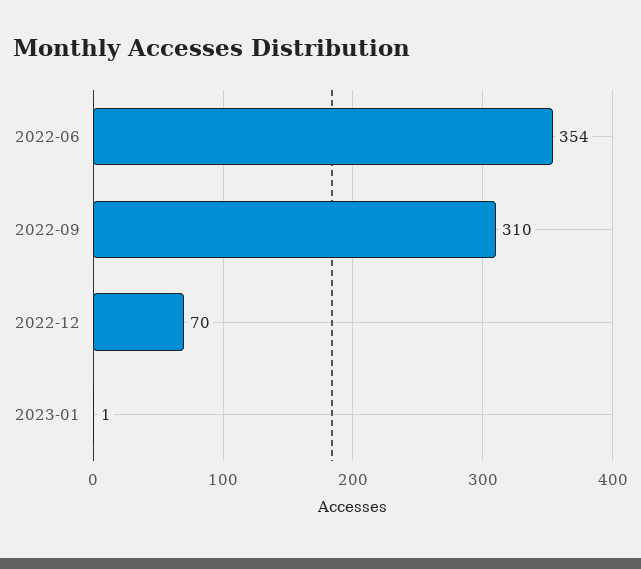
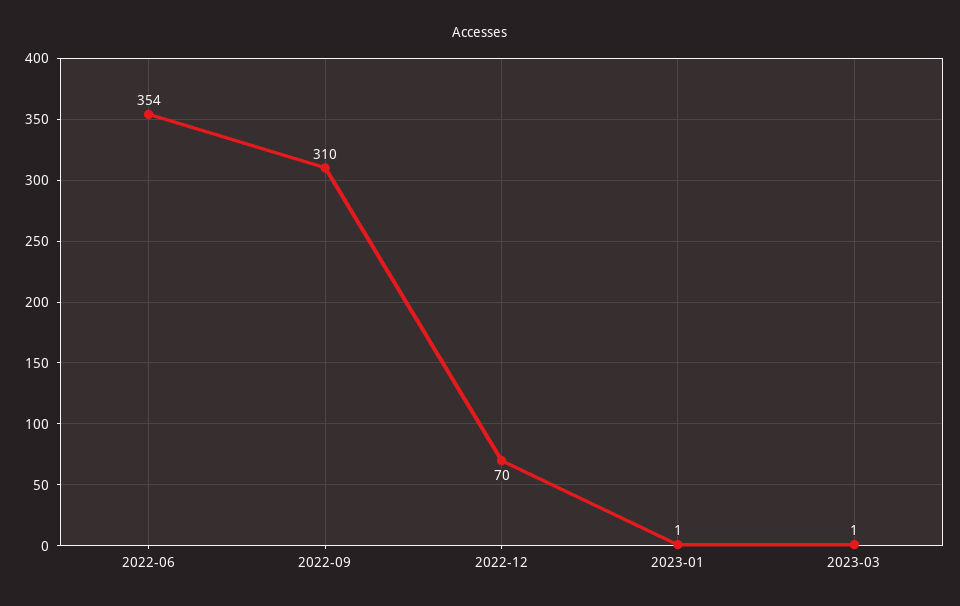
2023-03: none -> 1

